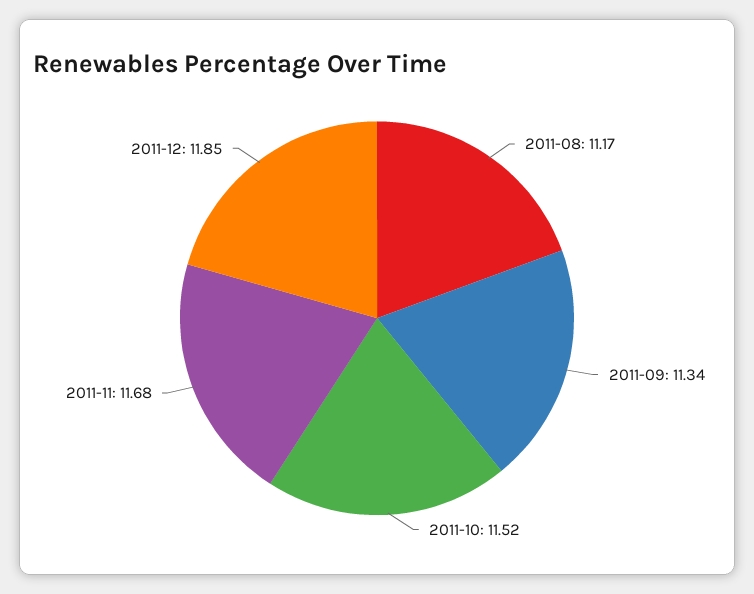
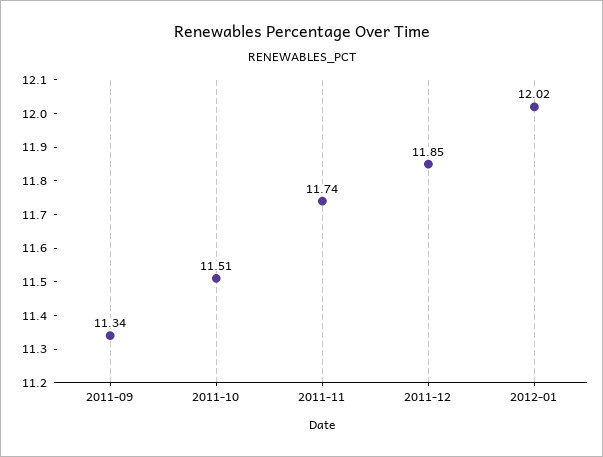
2011-08: 11.17 -> none
2011-10: 11.52 -> 11.51
2011-11: 11.68 -> 11.74
2012-01: none -> 12.02

